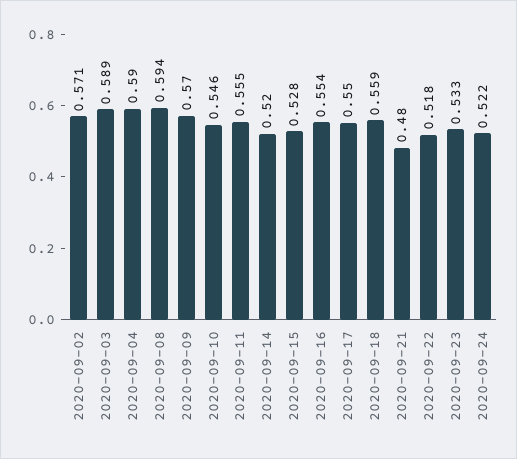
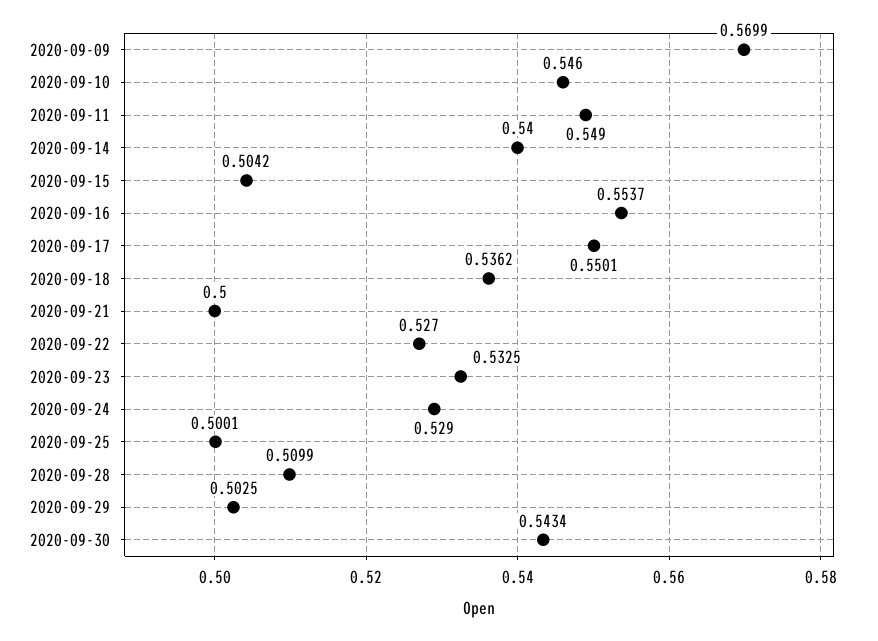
2020-09-02: 0.571 -> none
2020-09-03: 0.589 -> none
2020-09-04: 0.59 -> none
2020-09-08: 0.594 -> none
2020-09-11: 0.555 -> 0.549
2020-09-14: 0.52 -> 0.54
2020-09-15: 0.528 -> 0.5042
2020-09-18: 0.559 -> 0.5362
2020-09-21: 0.48 -> 0.5
2020-09-22: 0.518 -> 0.527
2020-09-24: 0.522 -> 0.529
2020-09-25: none -> 0.5001
2020-09-28: none -> 0.5099
2020-09-29: none -> 0.5025
2020-09-30: none -> 0.5434

